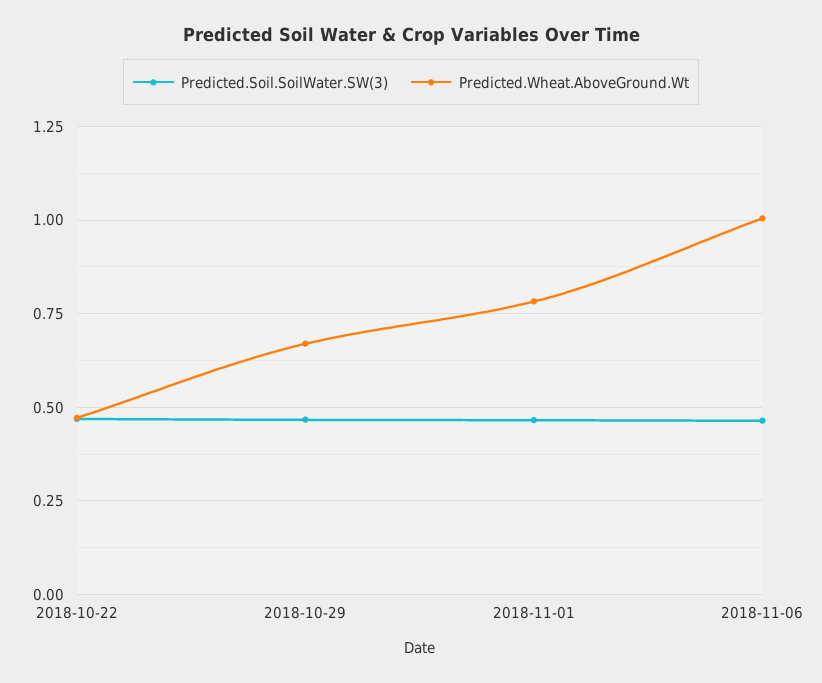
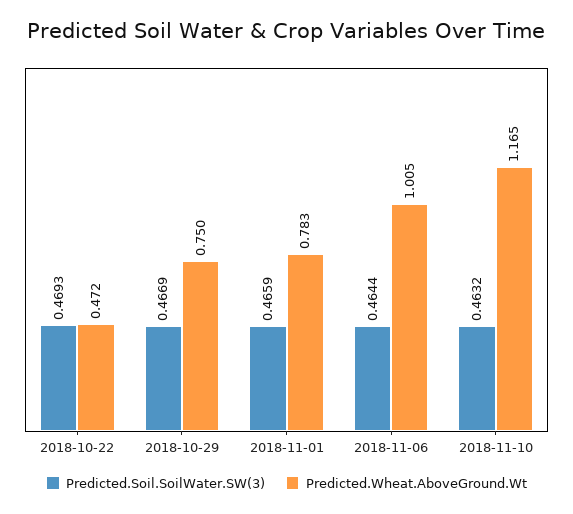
Predicted.Wheat.AboveGround.Wt, 2018-10-29: 0.675 -> 0.75
Predicted.Soil.SoilWater.SW(3), 2018-11-10: none -> 0.4632
Predicted.Wheat.AboveGround.Wt, 2018-11-10: none -> 1.165

